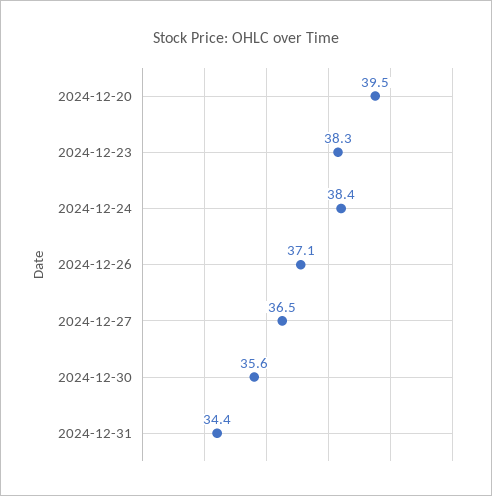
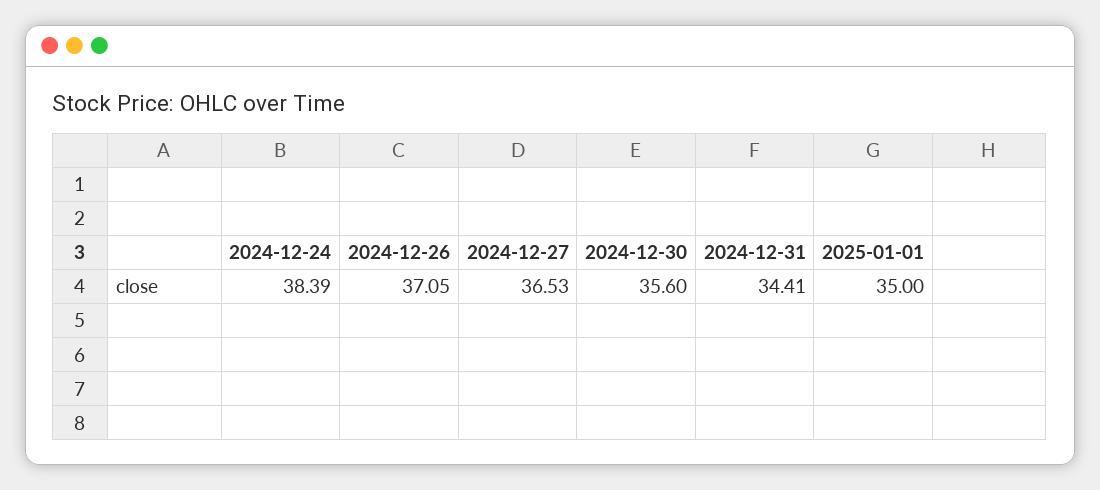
2024-12-20: 39.5 -> none
2024-12-23: 38.3 -> none
2025-01-01: none -> 35

